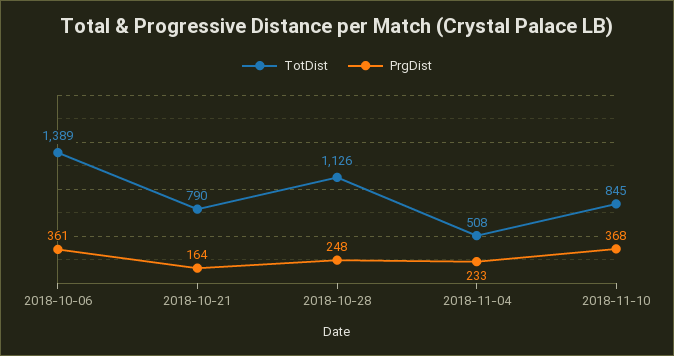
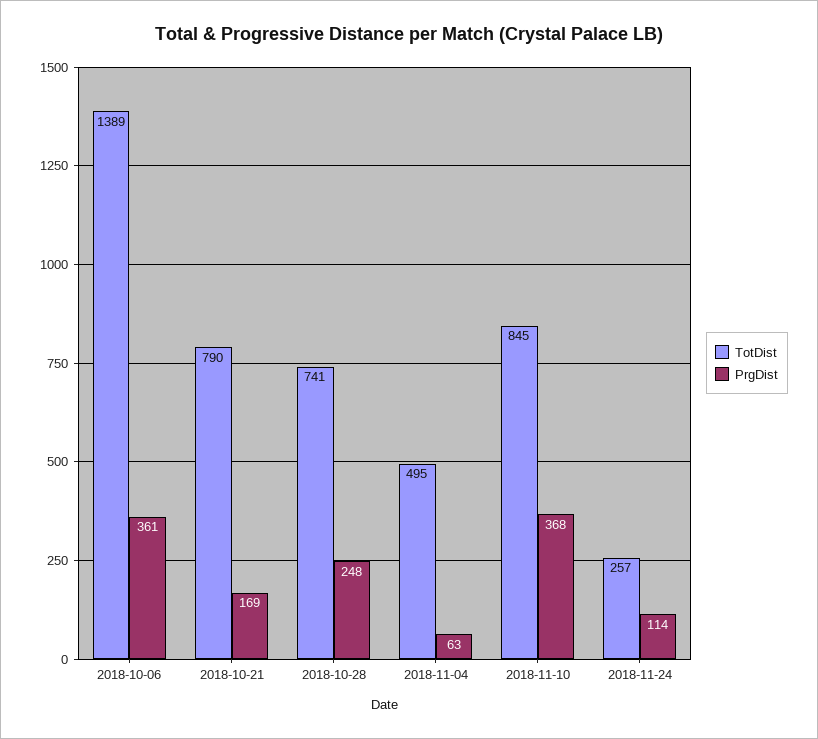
PrgDist, 2018-10-21: 164 -> 169
TotDist, 2018-10-28: 1126 -> 741
TotDist, 2018-11-04: 508 -> 495
PrgDist, 2018-11-04: 233 -> 63
TotDist, 2018-11-24: none -> 257
PrgDist, 2018-11-24: none -> 114

